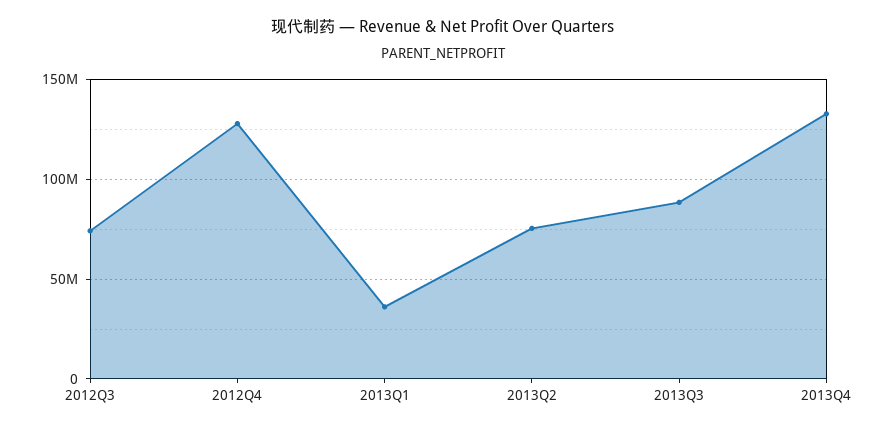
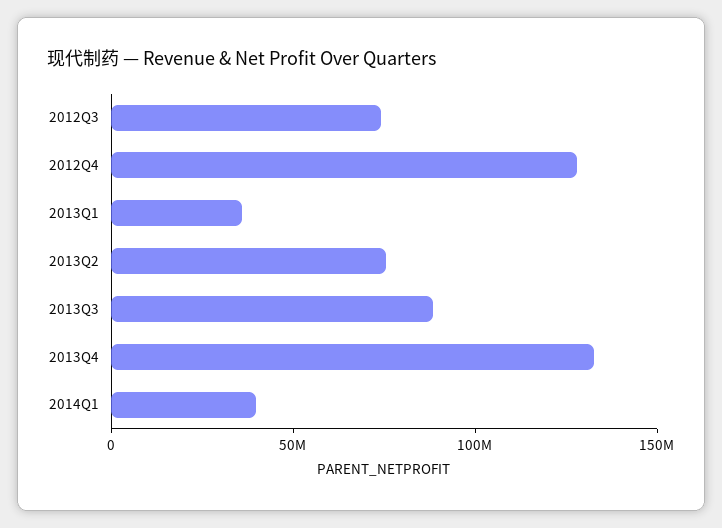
2014Q1: none -> 40000000

